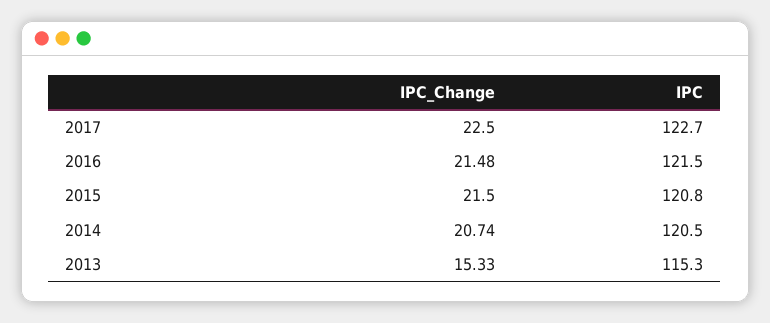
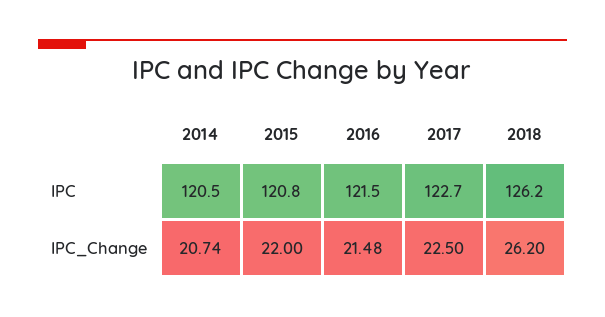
IPC_Change, 2015: 21.5 -> 22
IPC_Change, 2013: 15.33 -> none
IPC, 2013: 115.3 -> none
IPC, 2018: none -> 126.2
IPC_Change, 2018: none -> 26.2

